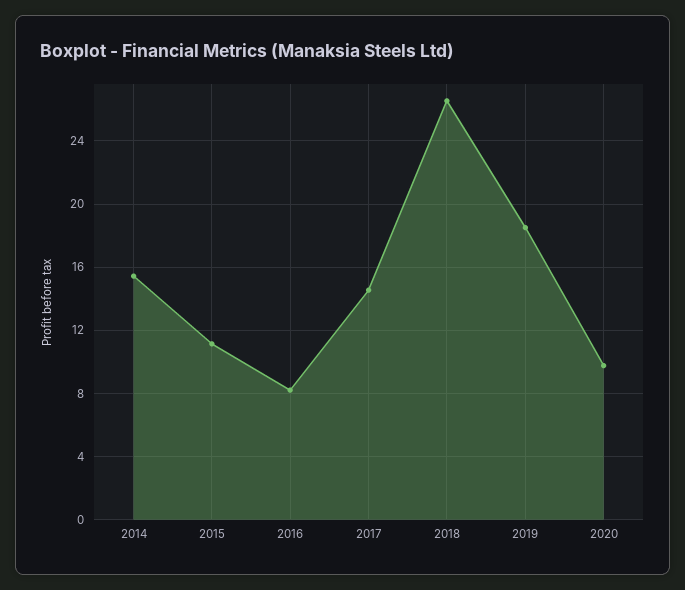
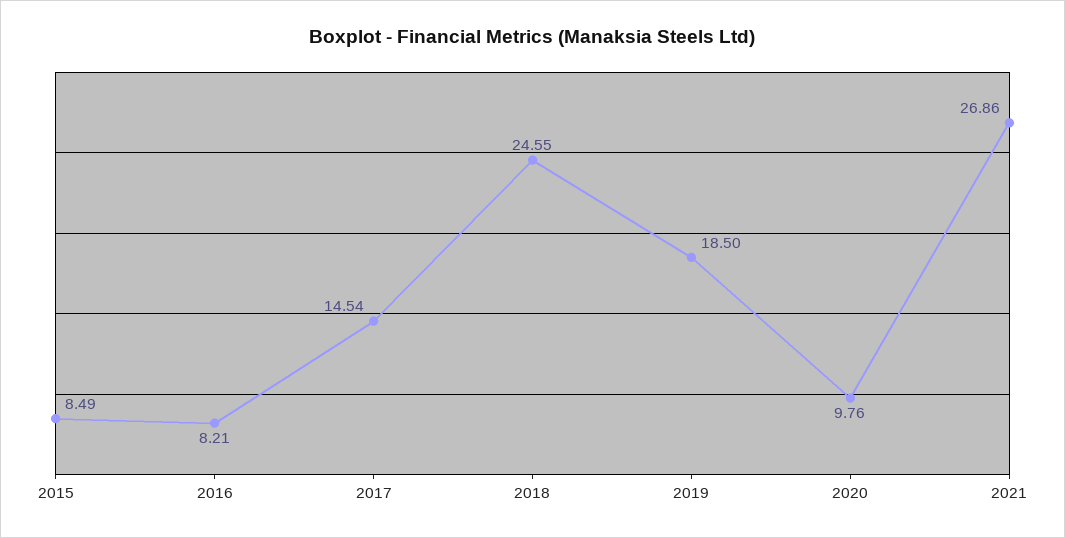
2014: 15.5 -> none
2015: 11 -> 8.49
2018: 26.5 -> 24.55
2021: none -> 26.86

